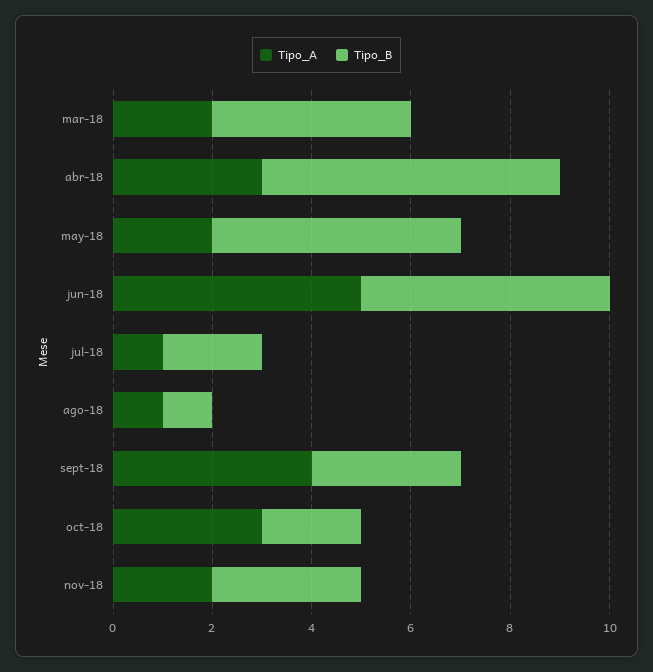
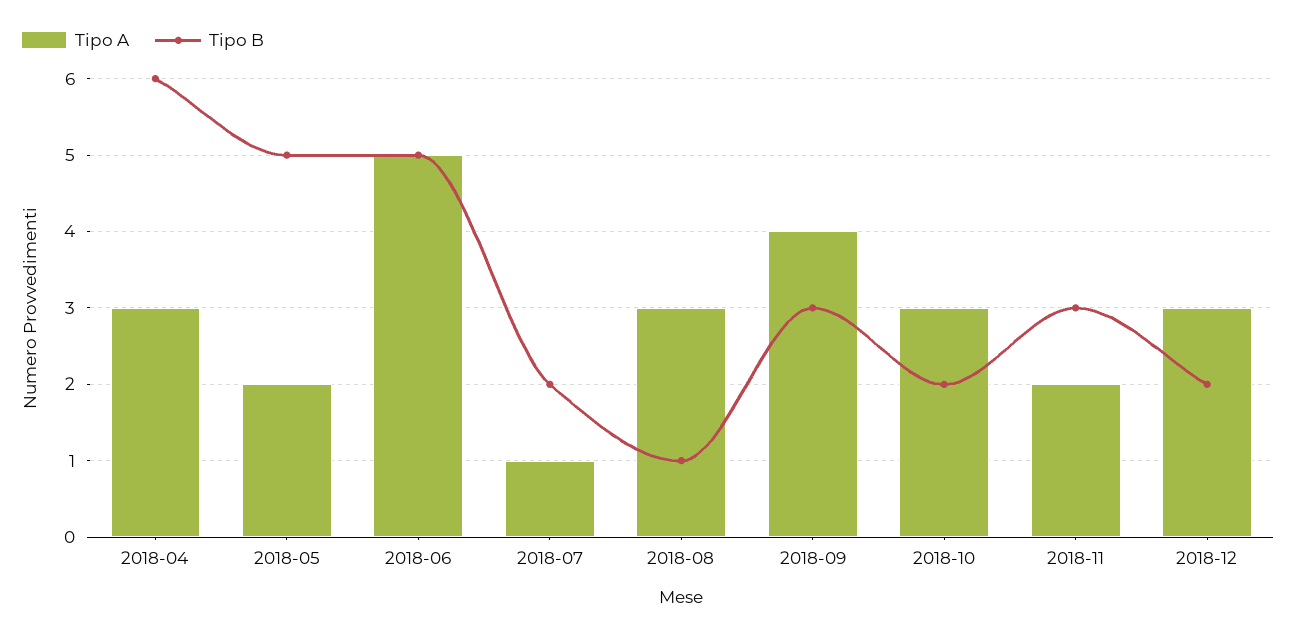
Tipo_A, mar-18: 2 -> none
Tipo_B, mar-18: 4 -> none
Tipo_A, ago-18: 1 -> 3
Tipo_A, 2018-12: none -> 3
Tipo_B, 2018-12: none -> 2

